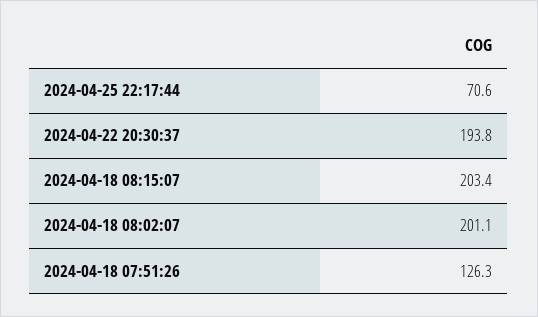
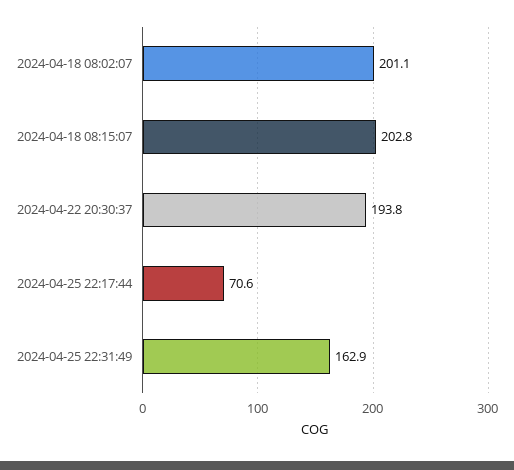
2024-04-18 08:15:07: 203.4 -> 202.8
2024-04-18 07:51:26: 126.3 -> none
2024-04-25 22:31:49: none -> 162.9

